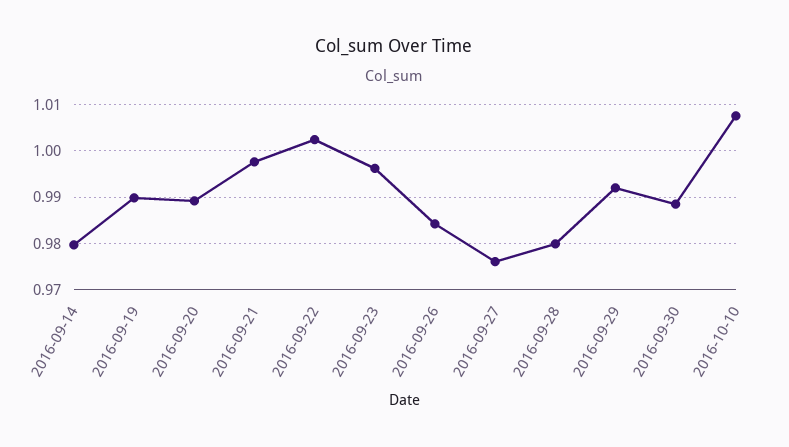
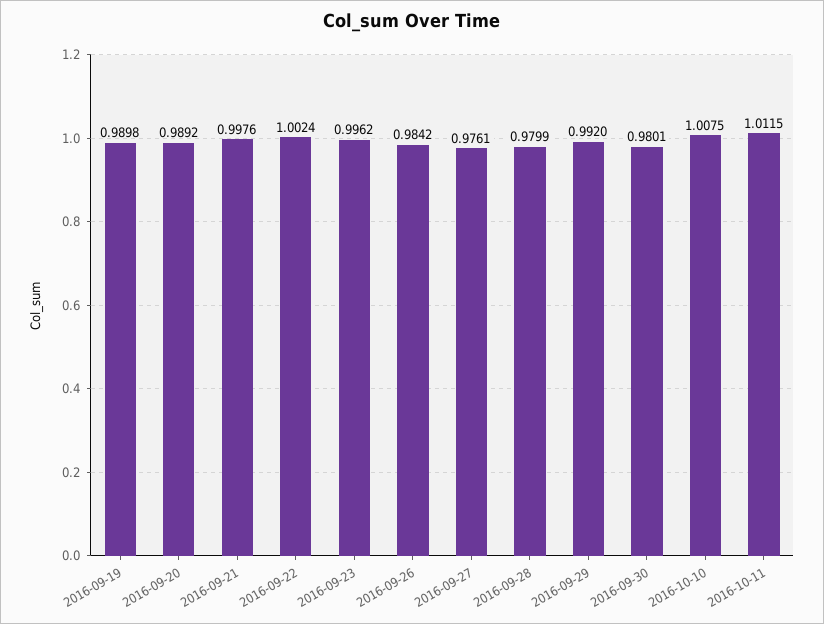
2016-09-14: 0.98 -> none
2016-09-30: 0.988 -> 0.9801
2016-10-11: none -> 1.0115

